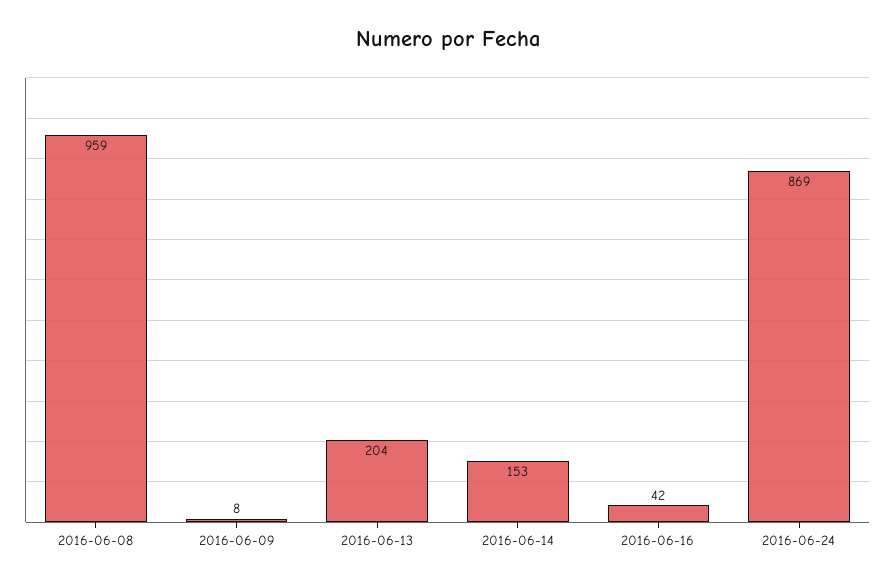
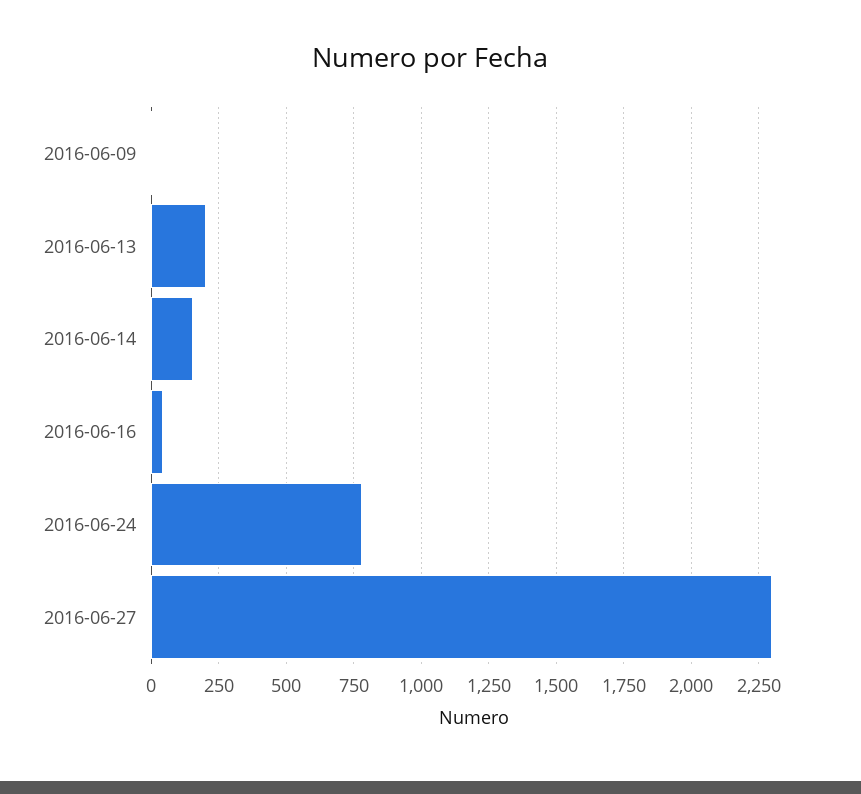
2016-06-08: 959 -> none
2016-06-24: 869 -> 775
2016-06-27: none -> 2300

